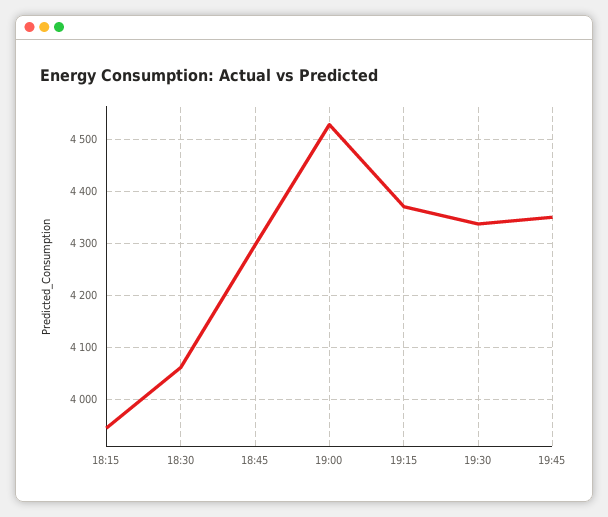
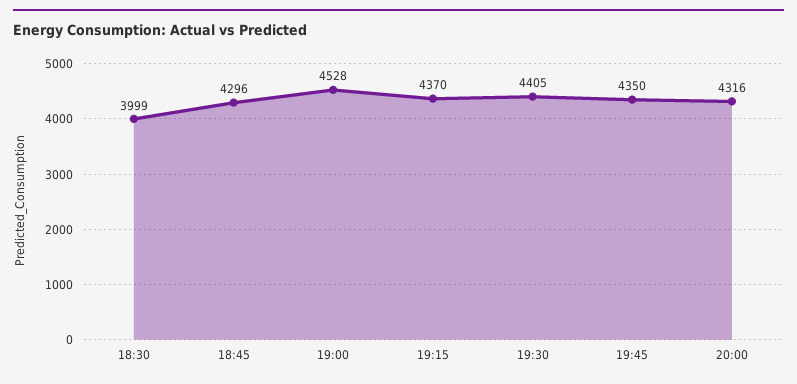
18:15: 3940 -> none
18:30: 4060 -> 3999
19:30: 4340 -> 4405
20:00: none -> 4316

